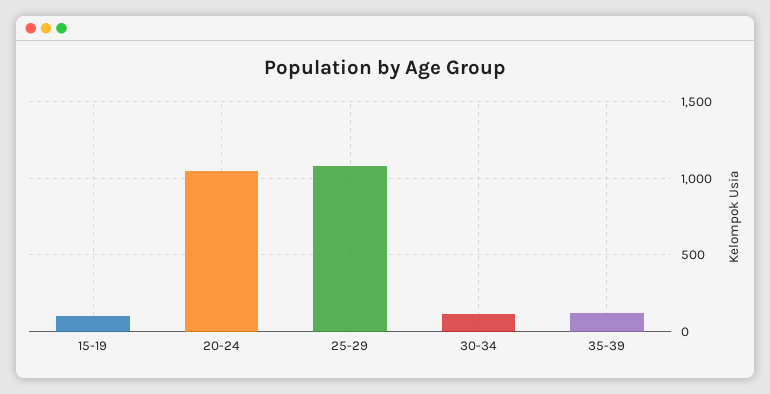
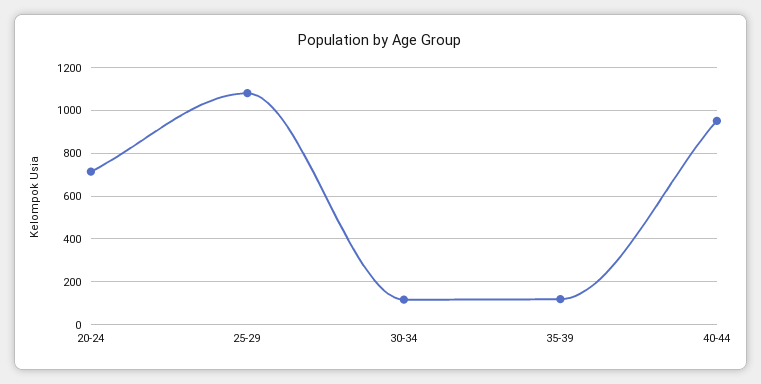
15-19: 100 -> none
20-24: 1050 -> 700
40-44: none -> 950

